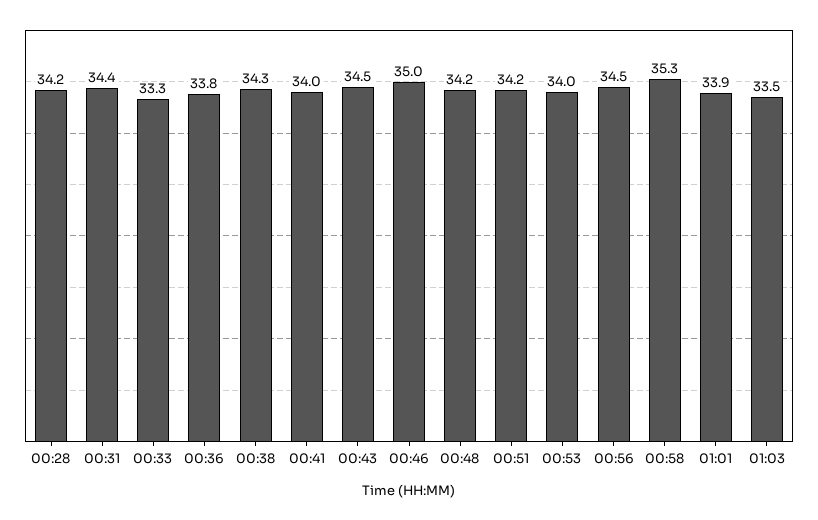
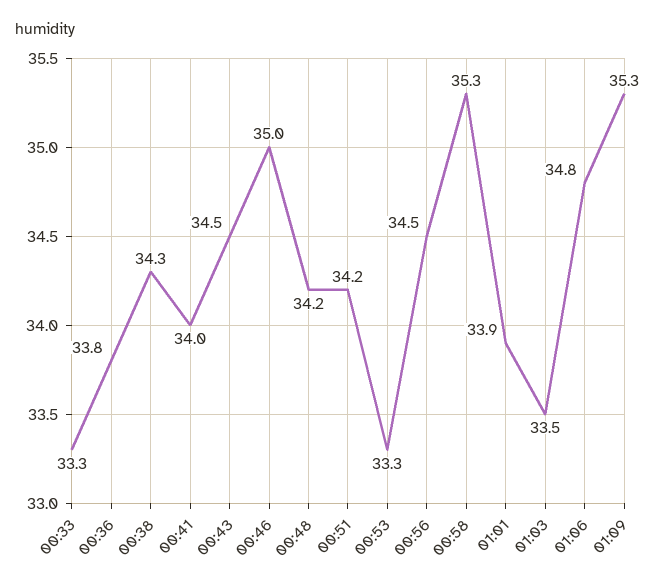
00:28: 34.2 -> none
00:31: 34.4 -> none
00:53: 34 -> 33.3
01:06: none -> 34.8
01:09: none -> 35.3

